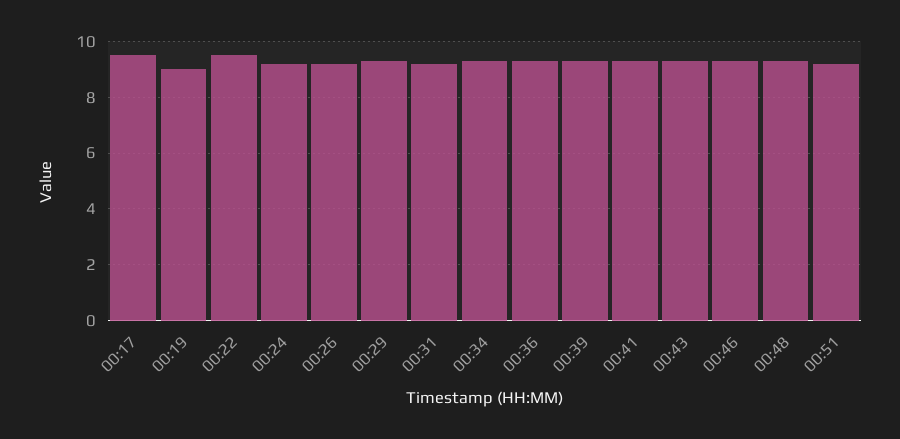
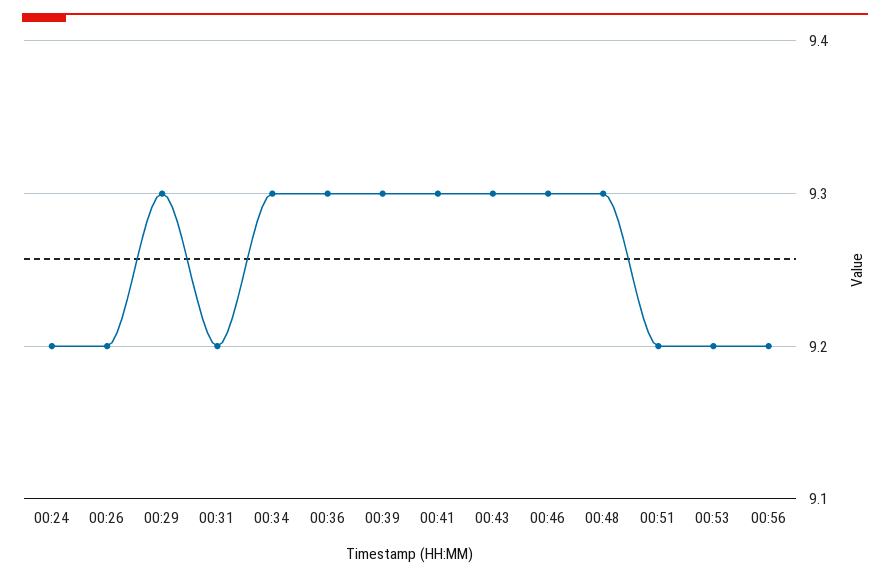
00:17: 9.5 -> none
00:19: 9 -> none
00:22: 9.5 -> none
00:53: none -> 9.2
00:56: none -> 9.2

